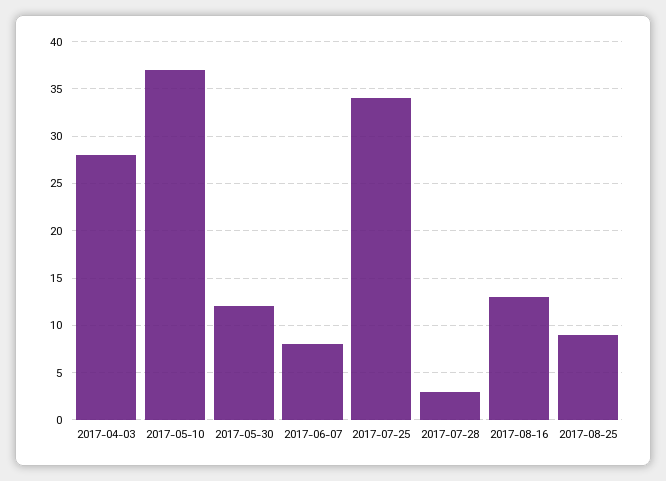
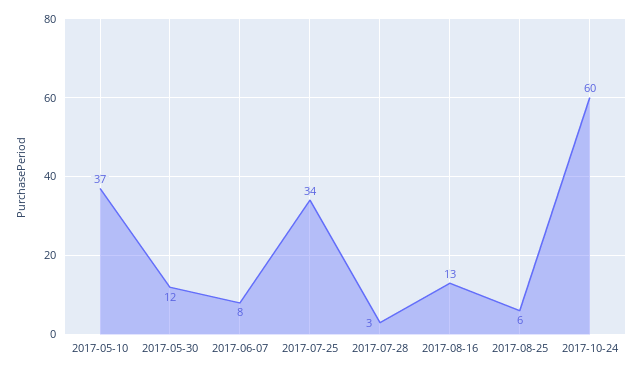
2017-04-03: 28 -> none
2017-08-25: 9 -> 6
2017-10-24: none -> 60

